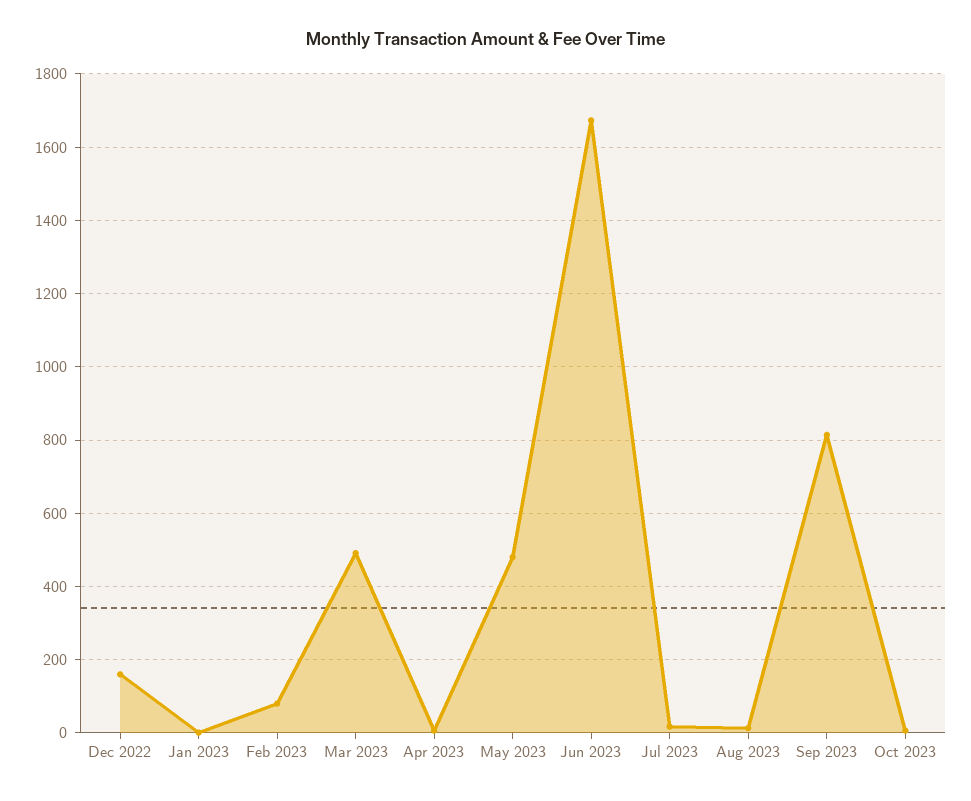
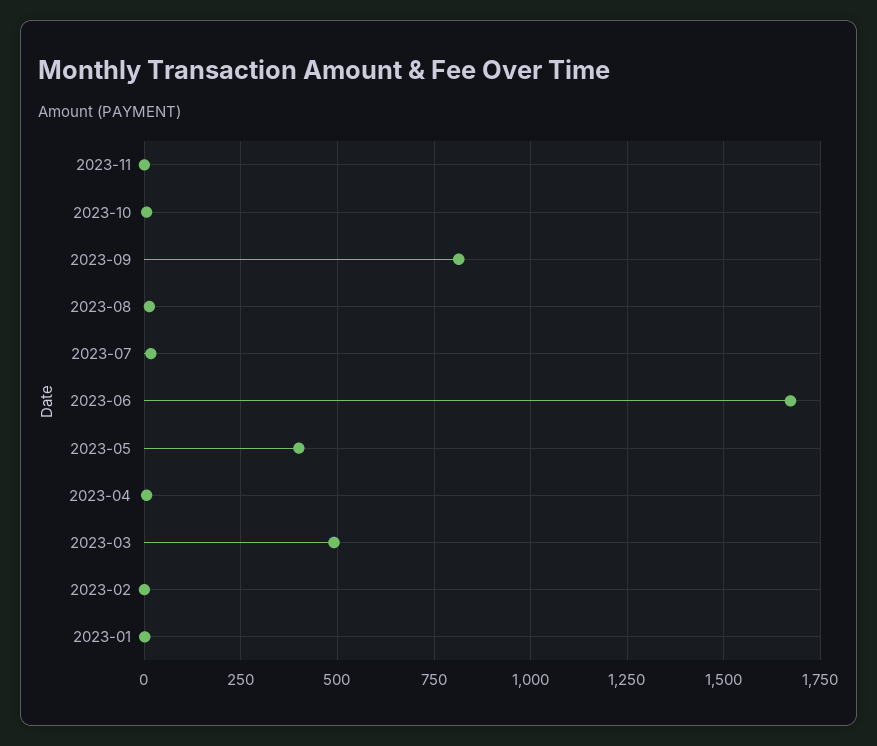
Dec 2022: 160 -> none
Feb 2023: 80 -> 0
May 2023: 480 -> 400
2023-11: none -> 0

